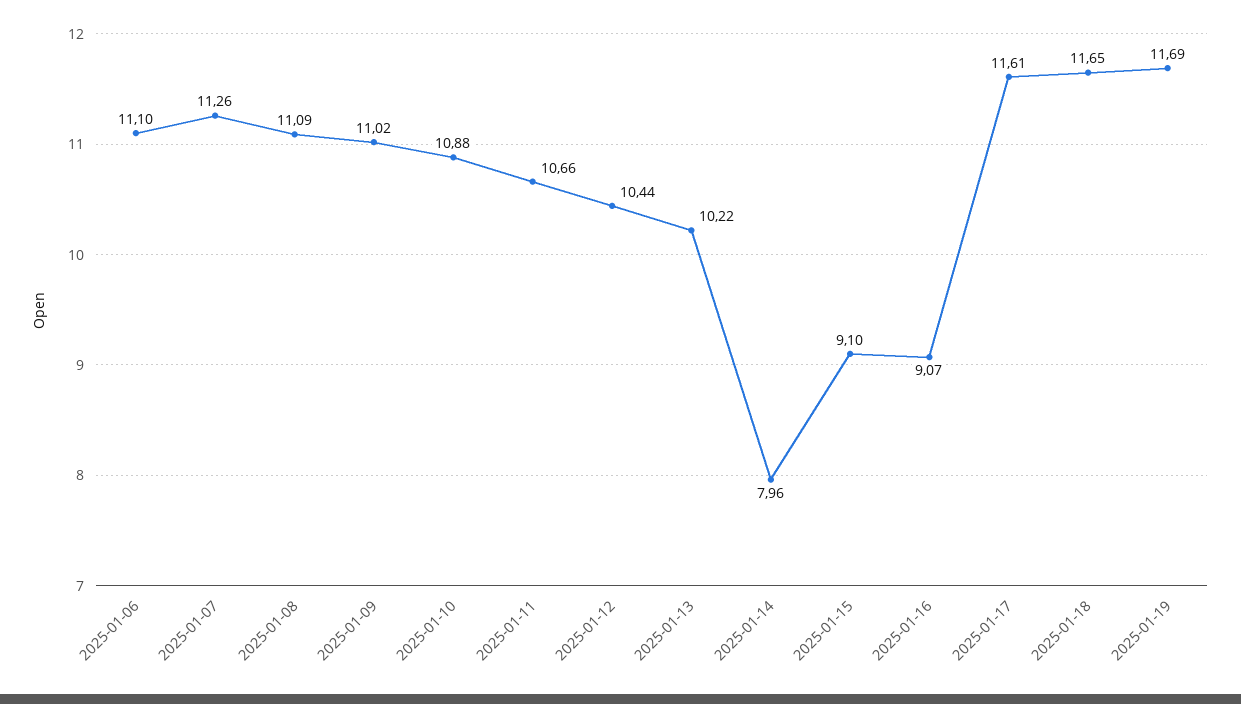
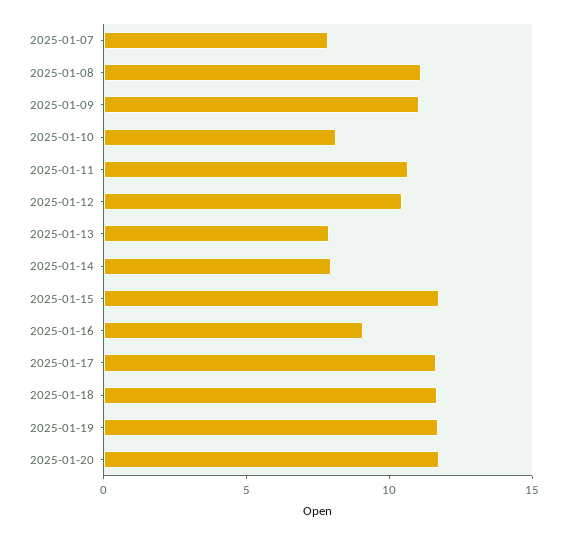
2025-01-06: 11.1 -> none
2025-01-07: 11.26 -> 8
2025-01-10: 10.88 -> 8
2025-01-13: 10.22 -> 8
2025-01-15: 9.1 -> 12
2025-01-20: none -> 12

